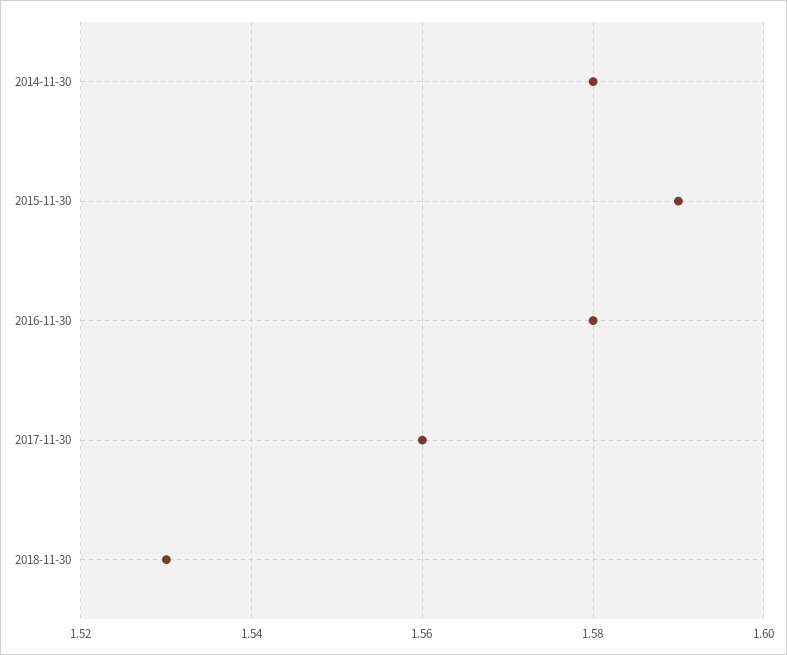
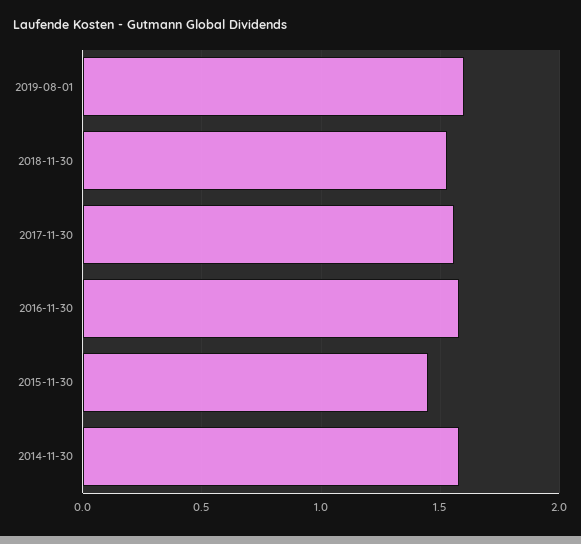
2015-11-30: 1.59 -> 1.45
2019-08-01: none -> 1.6

